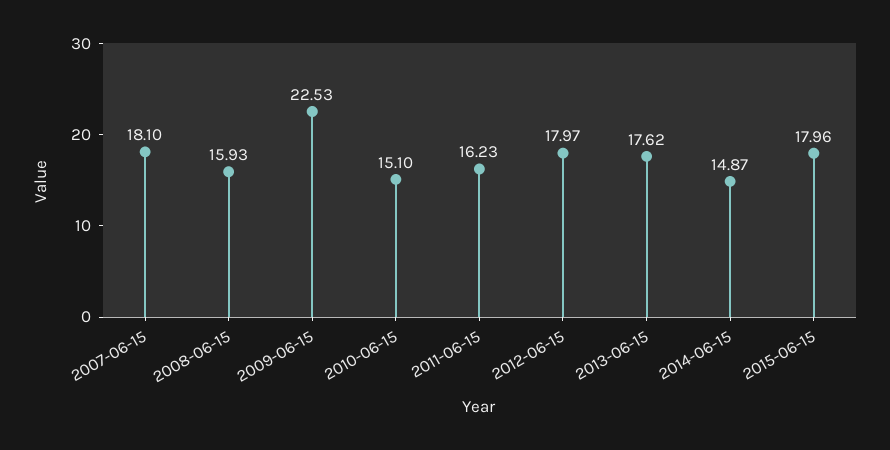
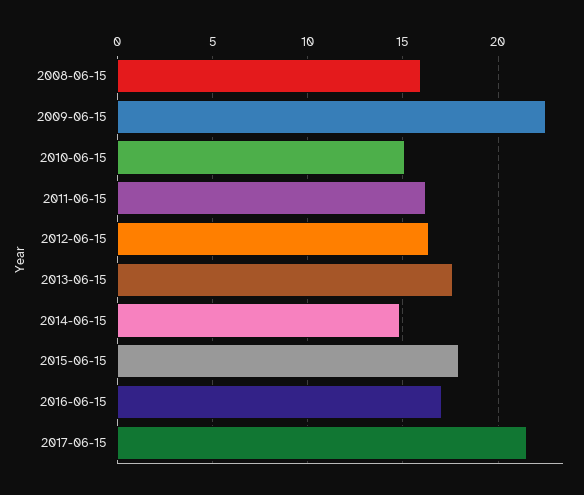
2007-06-15: 18.1 -> none
2012-06-15: 17.97 -> 16.5
2016-06-15: none -> 17
2017-06-15: none -> 21.5

